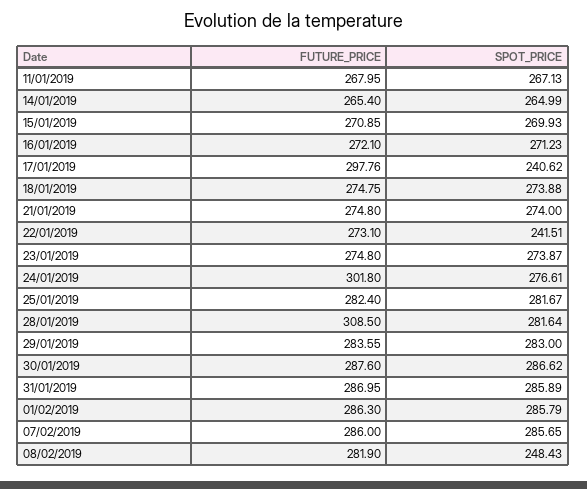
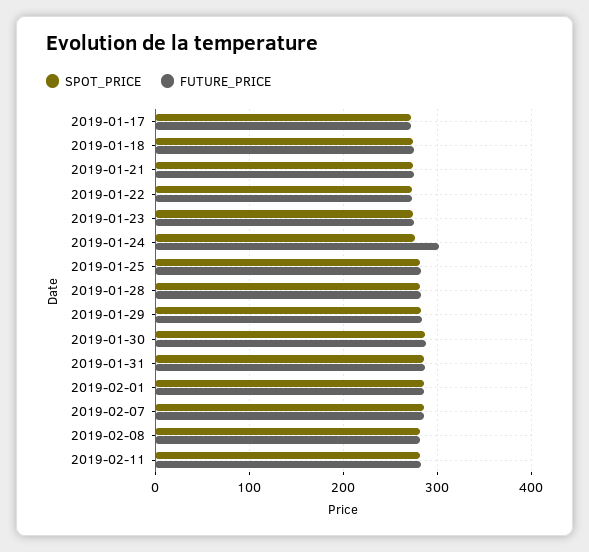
FUTURE_PRICE, 11/01/2019: 267.95 -> none
SPOT_PRICE, 11/01/2019: 267.13 -> none
FUTURE_PRICE, 14/01/2019: 265.4 -> none
SPOT_PRICE, 14/01/2019: 264.99 -> none
FUTURE_PRICE, 15/01/2019: 270.85 -> none
SPOT_PRICE, 15/01/2019: 269.93 -> none
FUTURE_PRICE, 16/01/2019: 272.1 -> none
SPOT_PRICE, 16/01/2019: 271.23 -> none
FUTURE_PRICE, 17/01/2019: 297.76 -> 270
SPOT_PRICE, 17/01/2019: 240.62 -> 270
SPOT_PRICE, 22/01/2019: 241.51 -> 270
FUTURE_PRICE, 28/01/2019: 308.5 -> 280
SPOT_PRICE, 08/02/2019: 248.43 -> 280
SPOT_PRICE, 2019-02-11: none -> 280
FUTURE_PRICE, 2019-02-11: none -> 280

